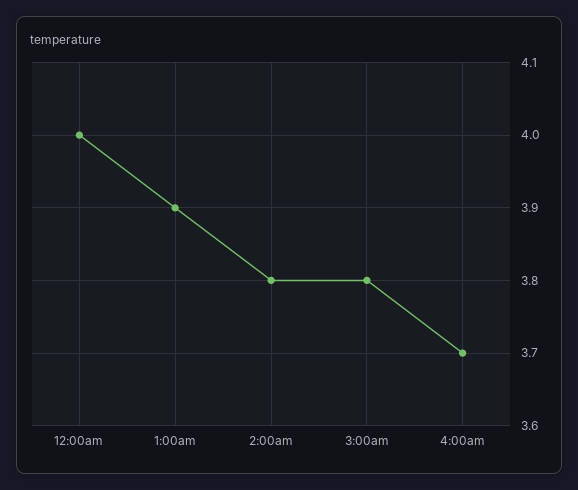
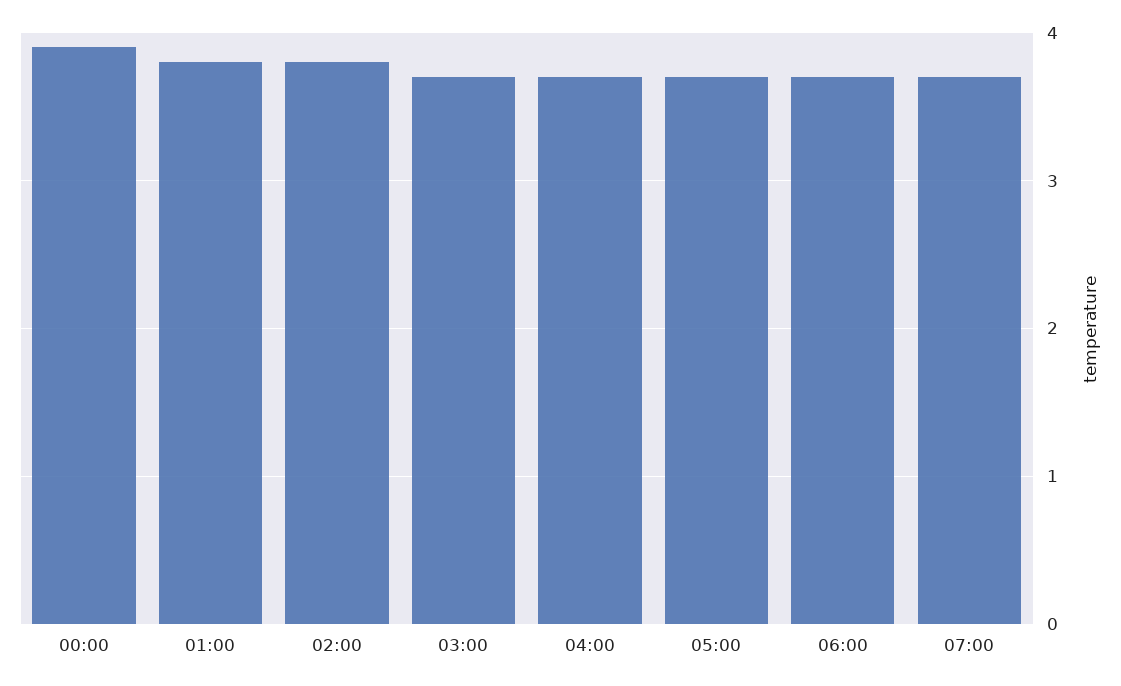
12:00am: 4 -> 3.9
1:00am: 3.9 -> 3.8
3:00am: 3.8 -> 3.7
05:00: none -> 3.7
06:00: none -> 3.7
07:00: none -> 3.7

